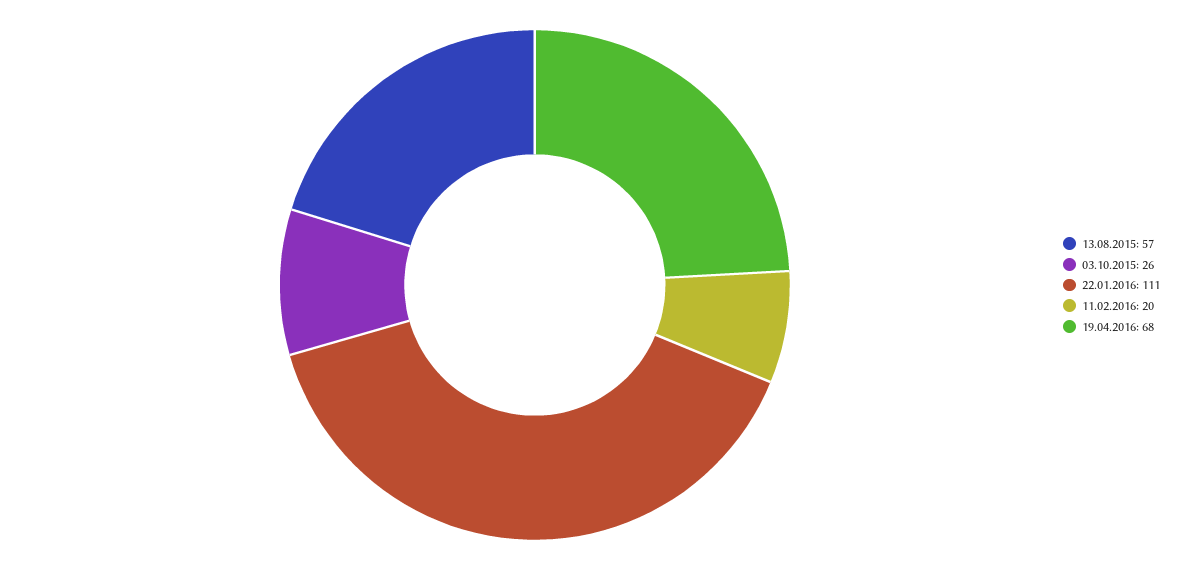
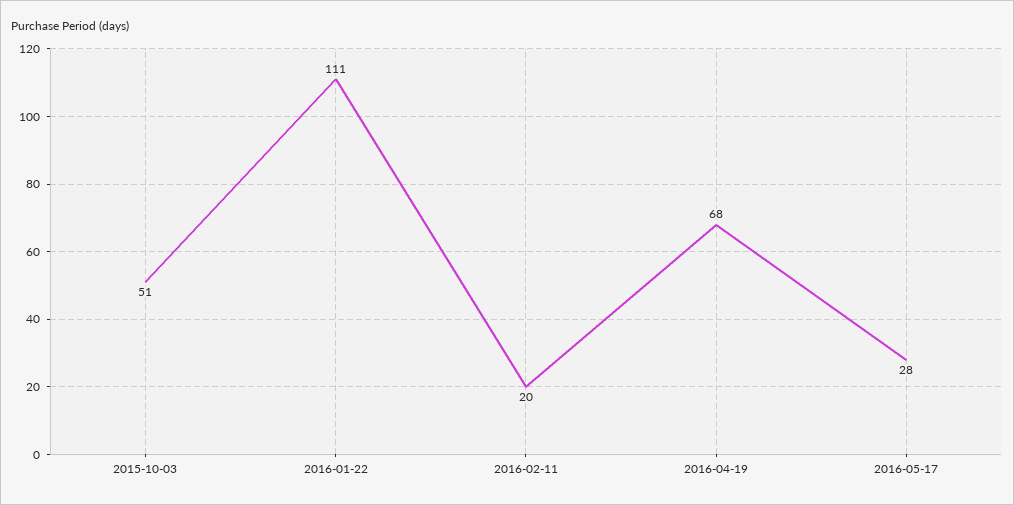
13.08.2015: 57 -> none
03.10.2015: 26 -> 51
2016-05-17: none -> 28

